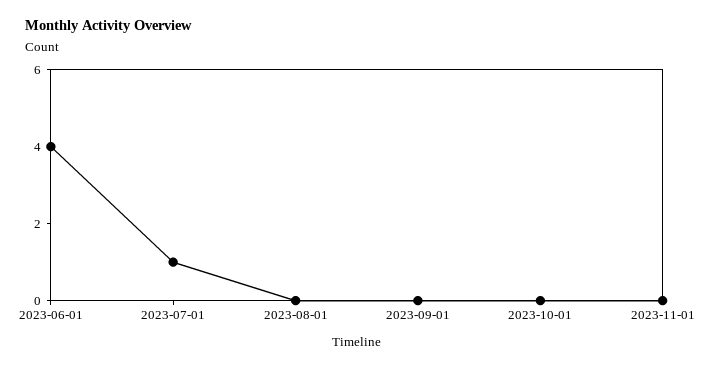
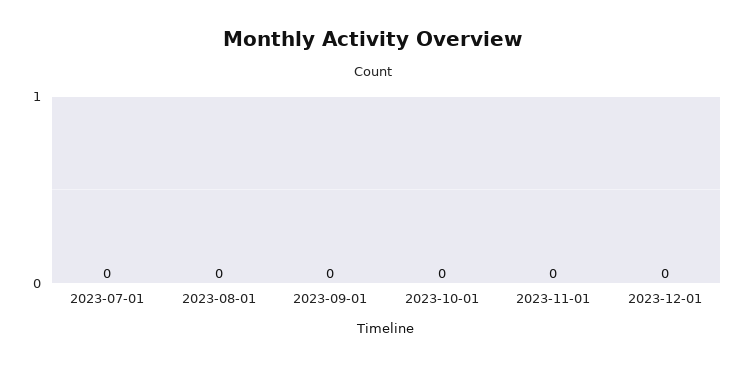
2023-06-01: 4 -> none
2023-07-01: 1 -> 0
2023-12-01: none -> 0

